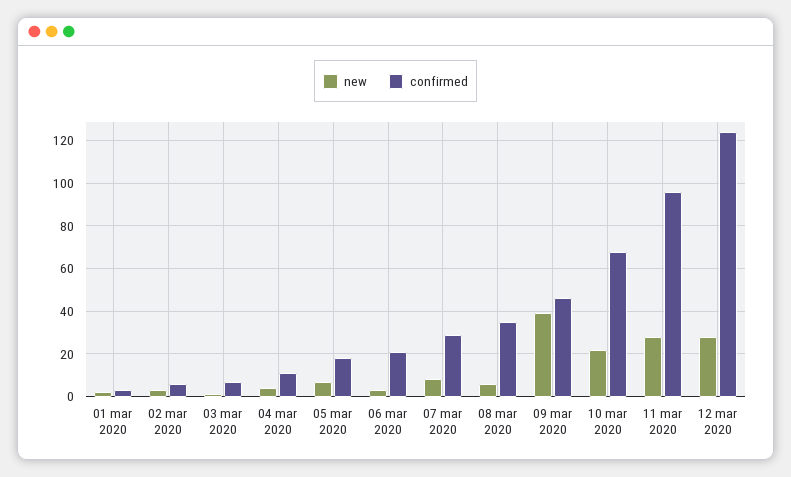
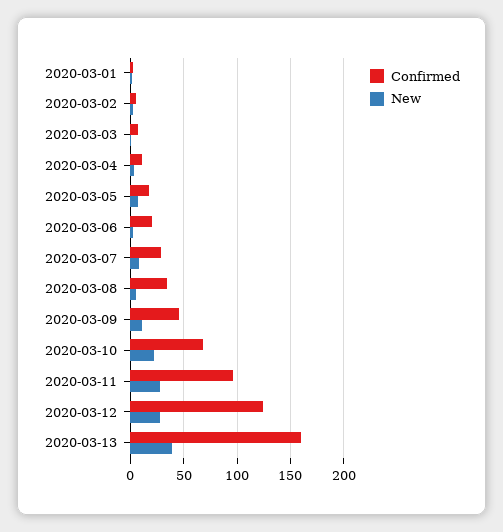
new, 09 mar 2020: 40 -> 10
confirmed, 2020-03-13: none -> 160
new, 2020-03-13: none -> 40

